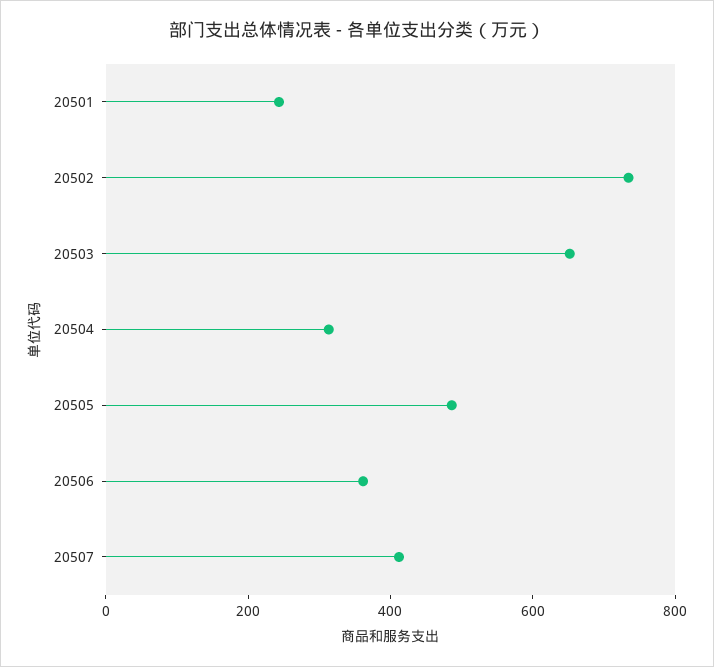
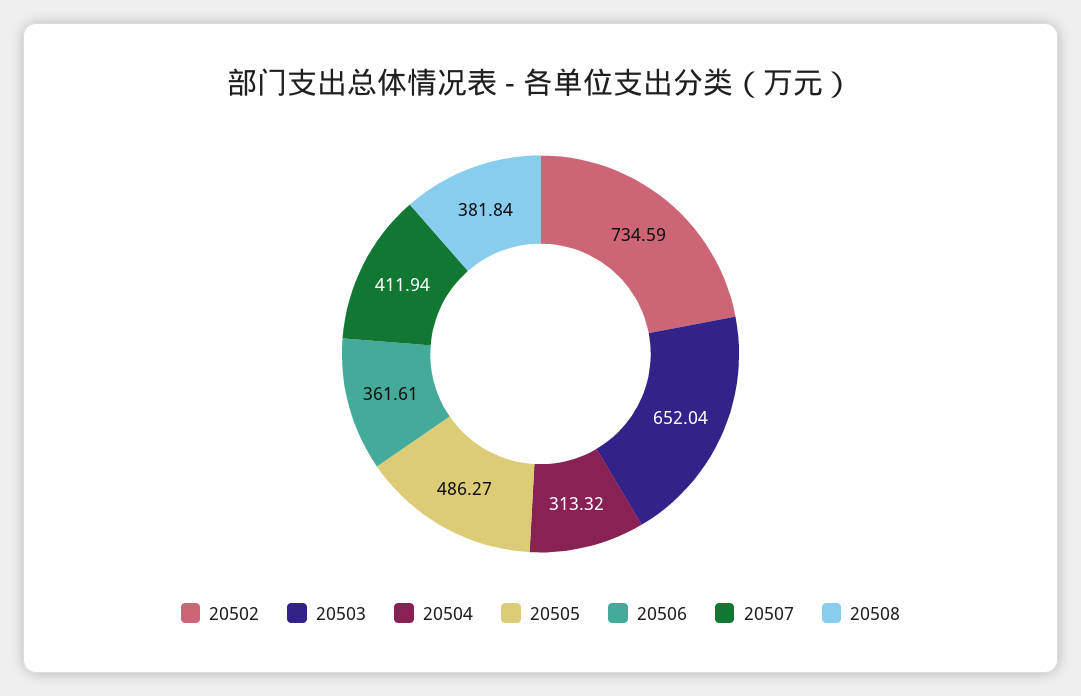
20501: 250 -> none
20508: none -> 381.84

